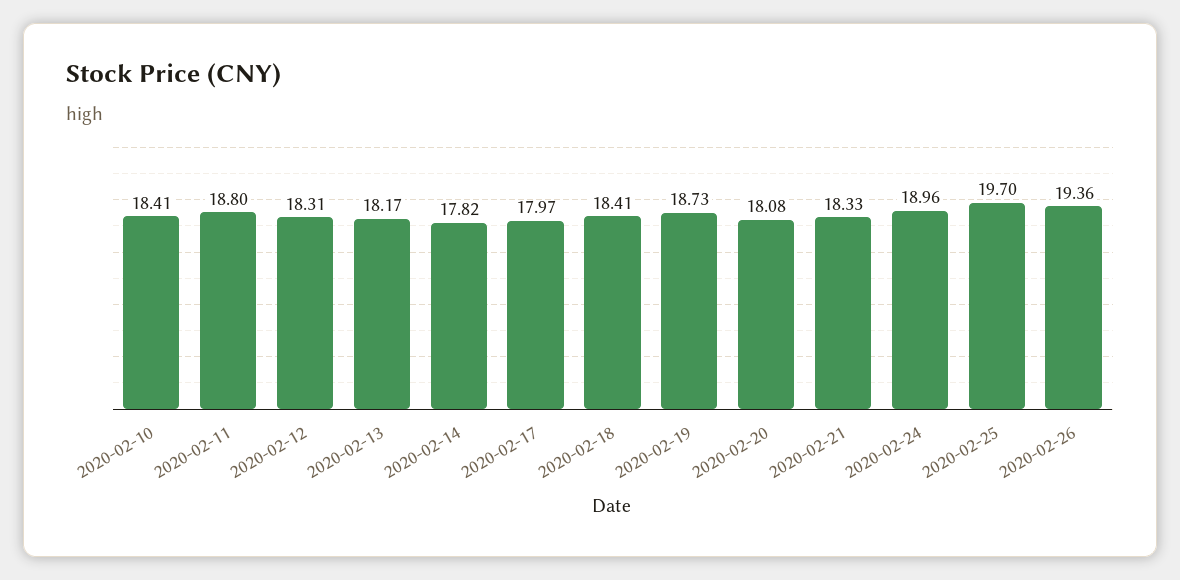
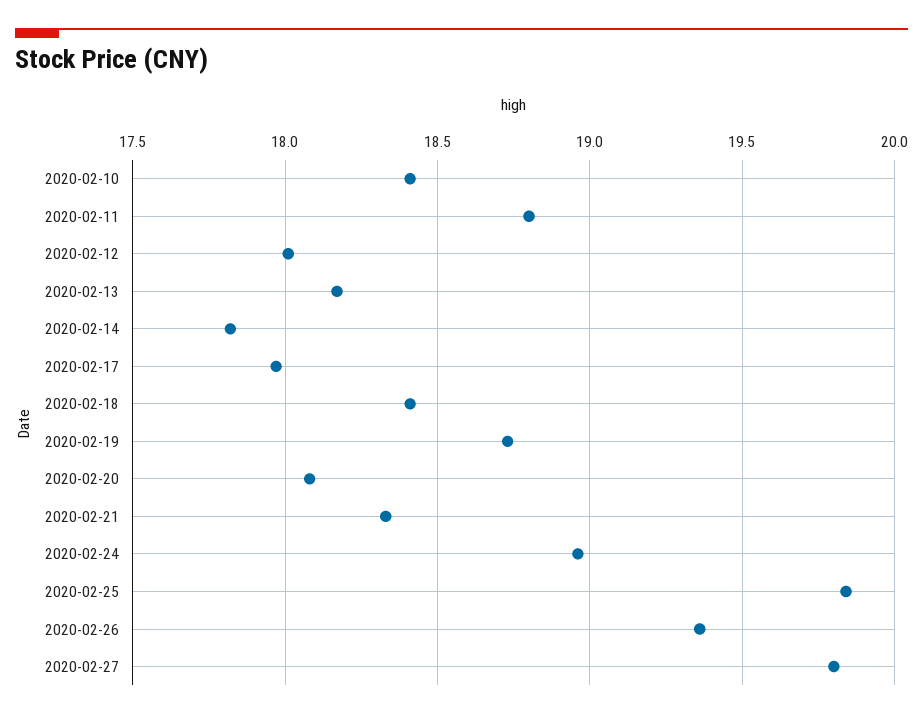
2020-02-12: 18.31 -> 18
2020-02-25: 19.7 -> 19.85
2020-02-27: none -> 19.8

